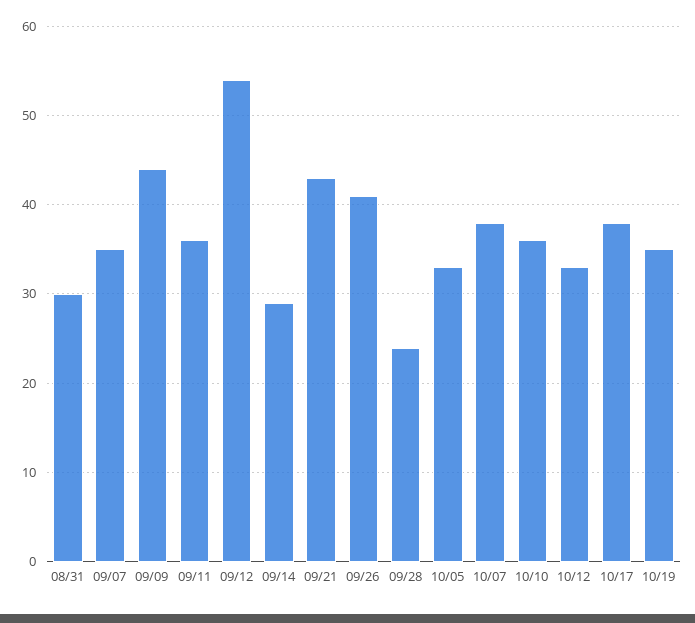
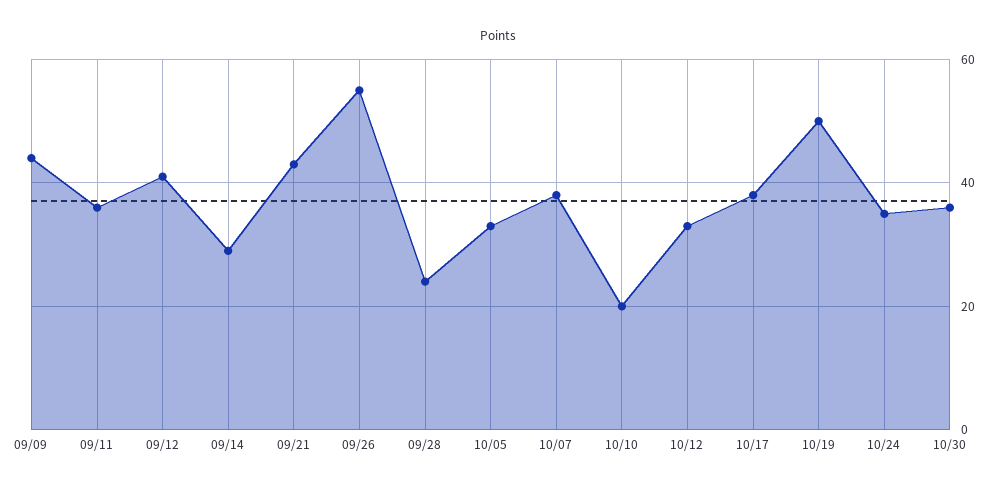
08/31: 30 -> none
09/07: 35 -> none
09/12: 54 -> 40
09/26: 41 -> 55
10/10: 36 -> 20
10/19: 35 -> 50
10/24: none -> 35
10/30: none -> 35

